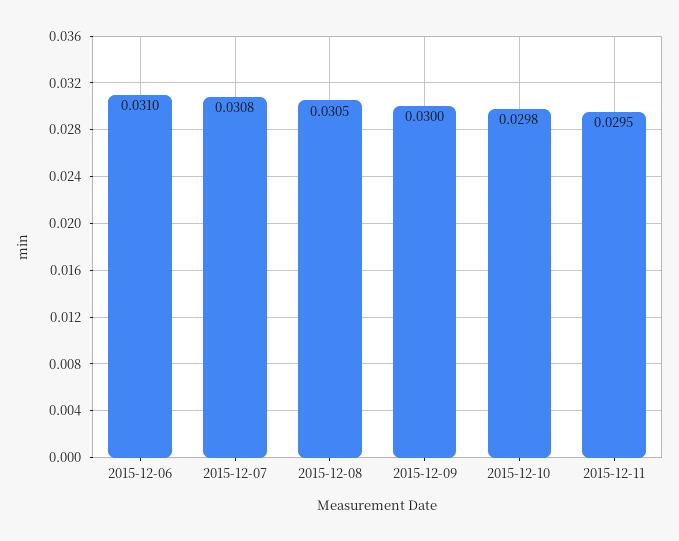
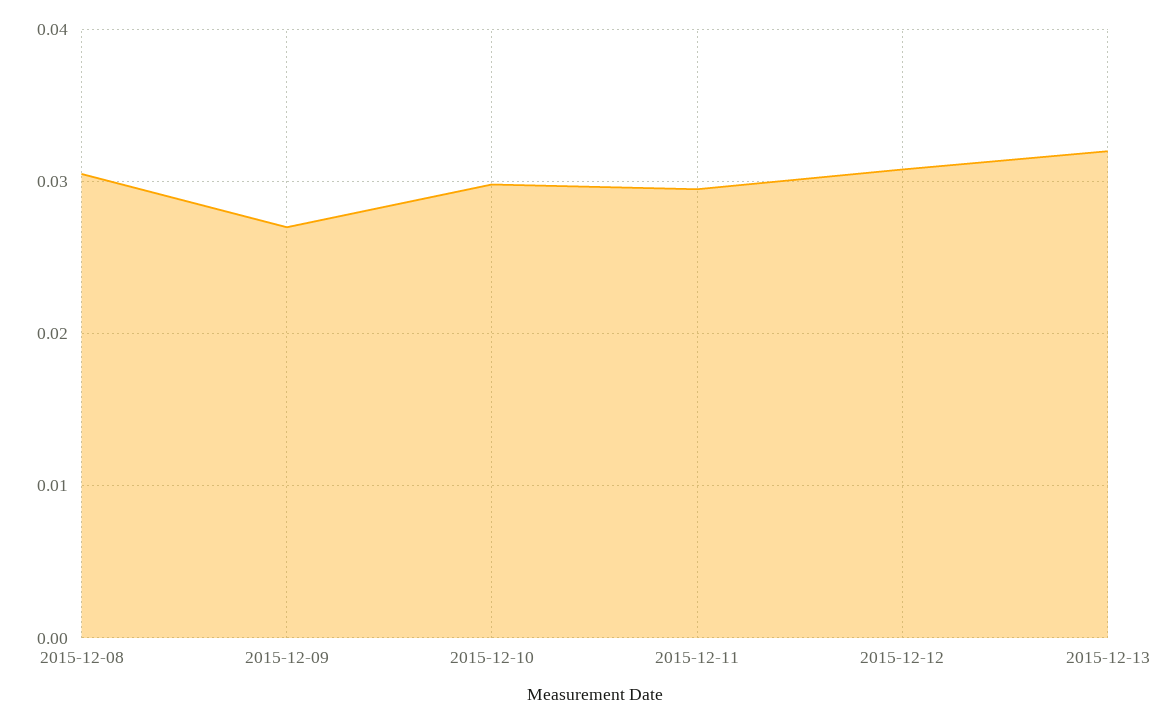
2015-12-06: 0.031 -> none
2015-12-07: 0.0308 -> none
2015-12-09: 0.03 -> 0.027
2015-12-12: none -> 0.031
2015-12-13: none -> 0.032

